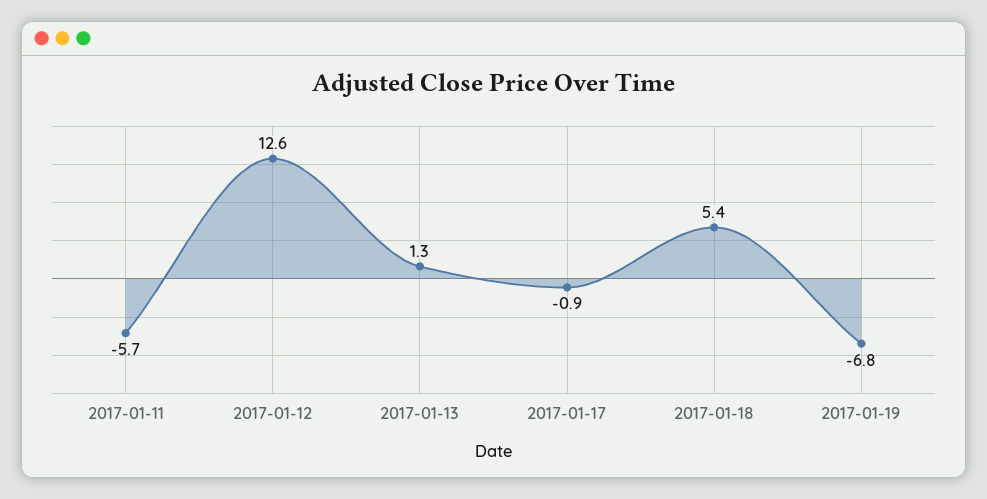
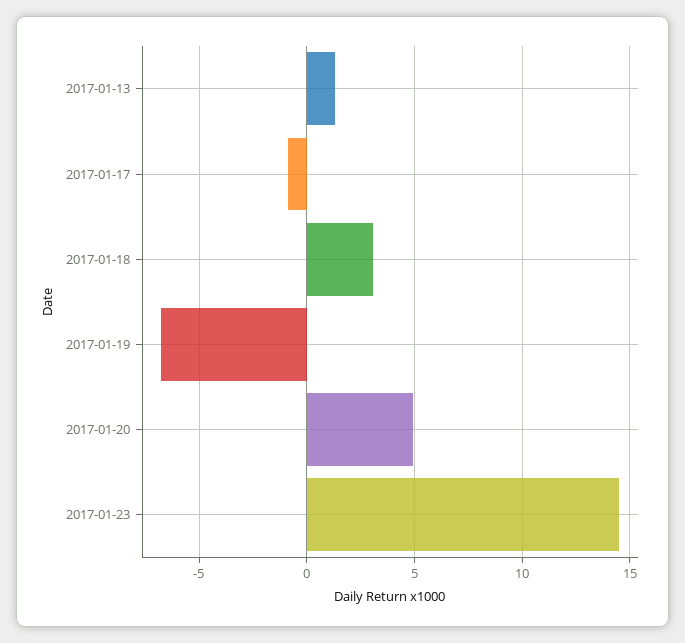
2017-01-11: -5.7 -> none
2017-01-12: 12.6 -> none
2017-01-18: 5.4 -> 3
2017-01-20: none -> 5
2017-01-23: none -> 14.5

